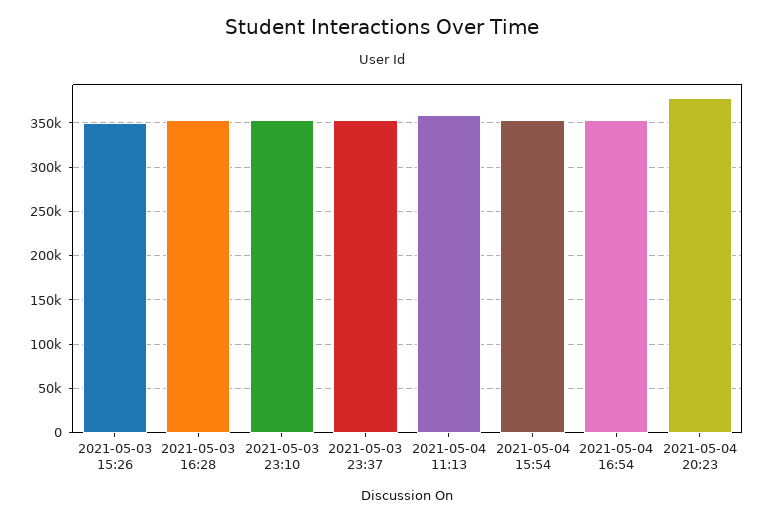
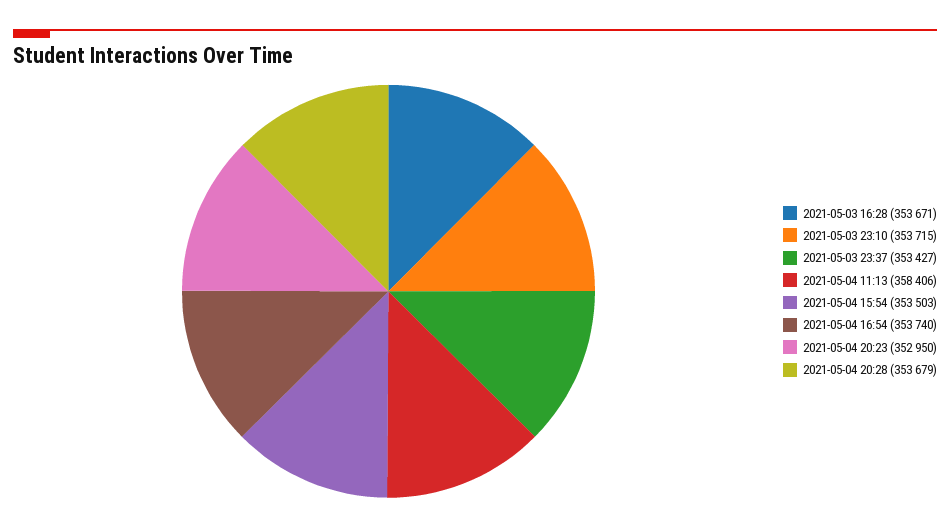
2021-05-03 15:26: 350000 -> none
2021-05-04 20:23: 380000 -> 352950
2021-05-04 20:28: none -> 353679

